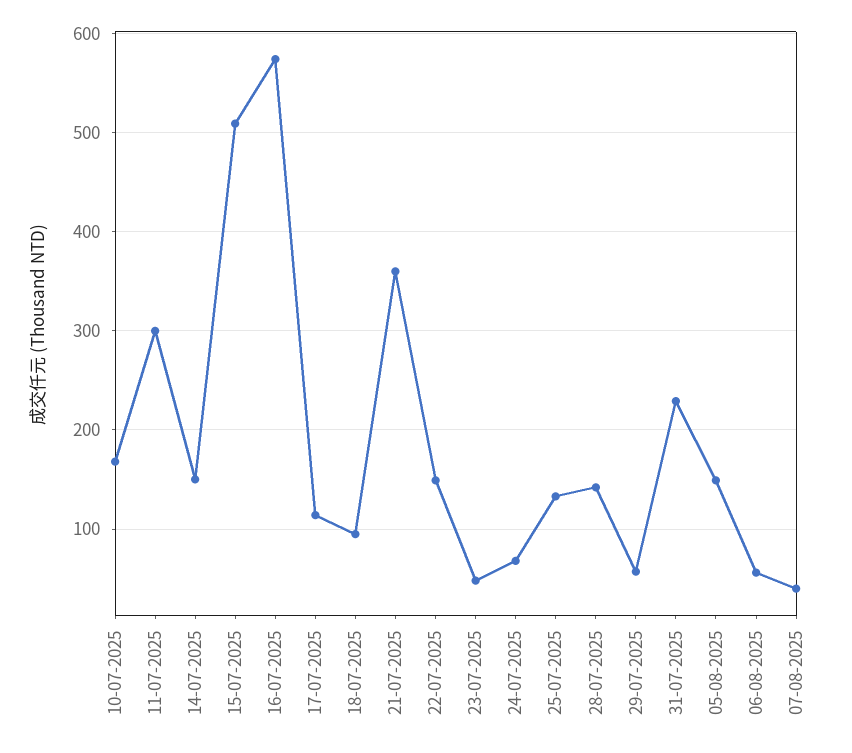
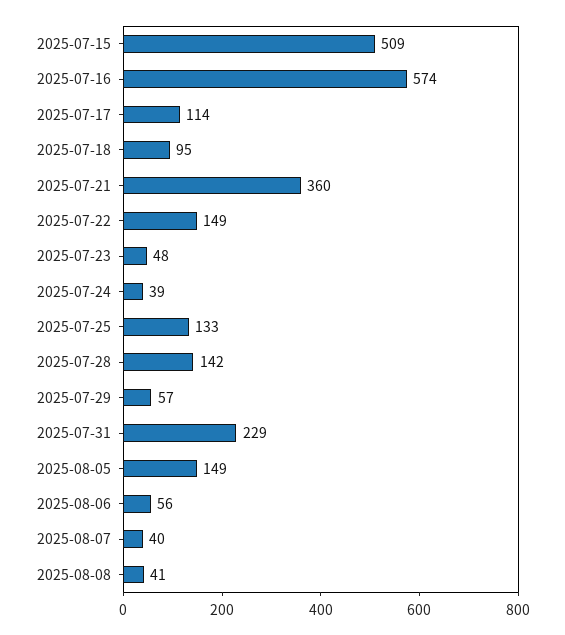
10-07-2025: 170 -> none
11-07-2025: 300 -> none
14-07-2025: 150 -> none
24-07-2025: 70 -> 39
2025-08-08: none -> 41

